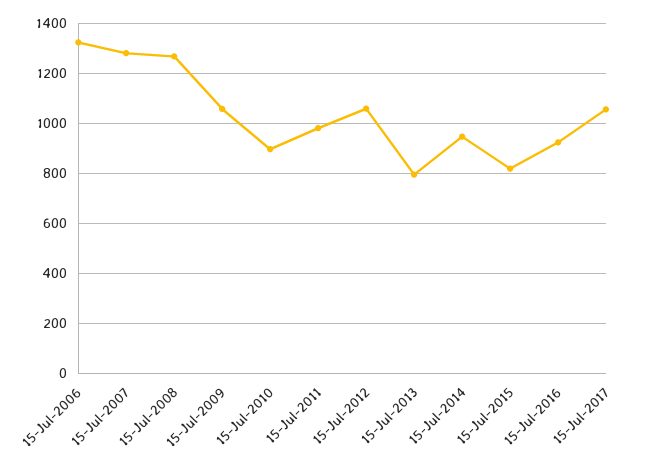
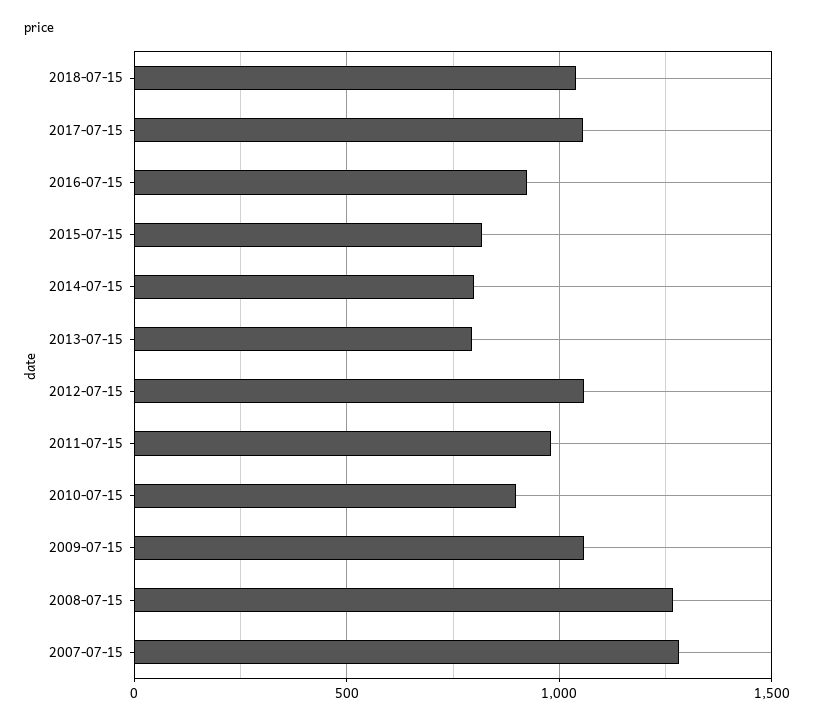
15-Jul-2006: 1325 -> none
15-Jul-2014: 950 -> 800
2018-07-15: none -> 1050

